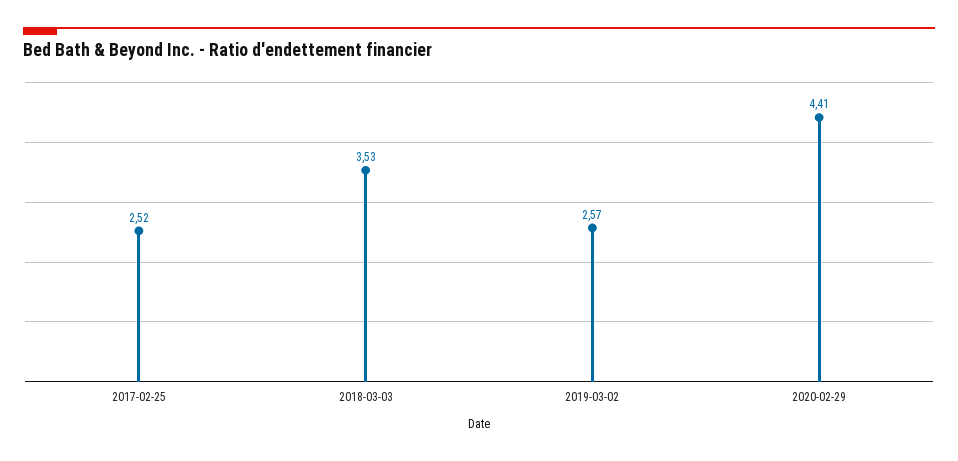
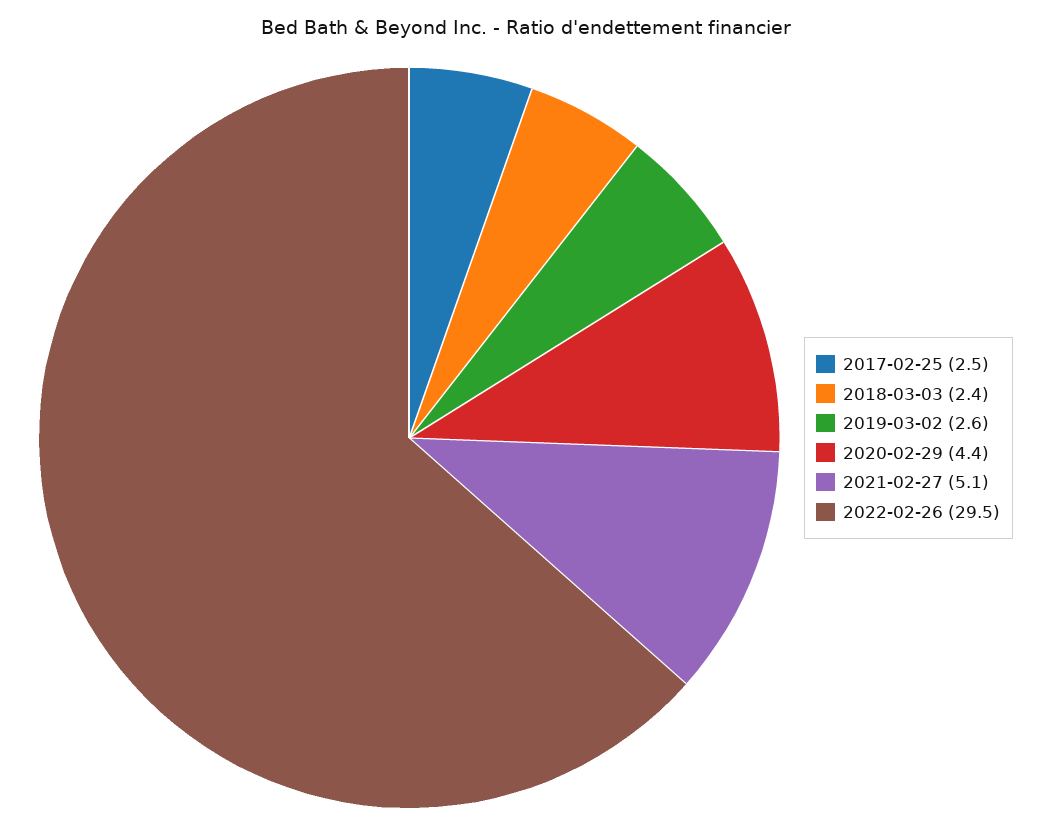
2018-03-03: 3.53 -> 2.4
2021-02-27: none -> 5.1
2022-02-26: none -> 29.5

